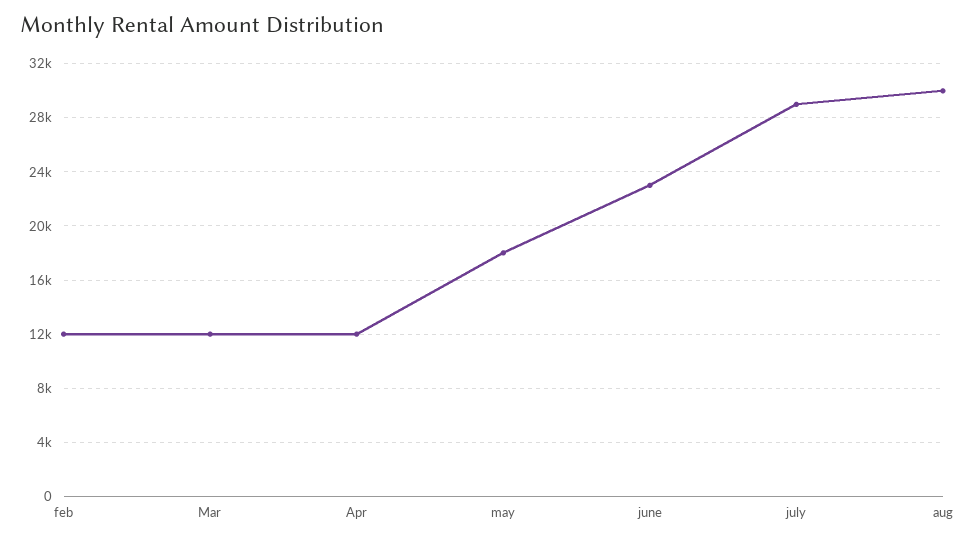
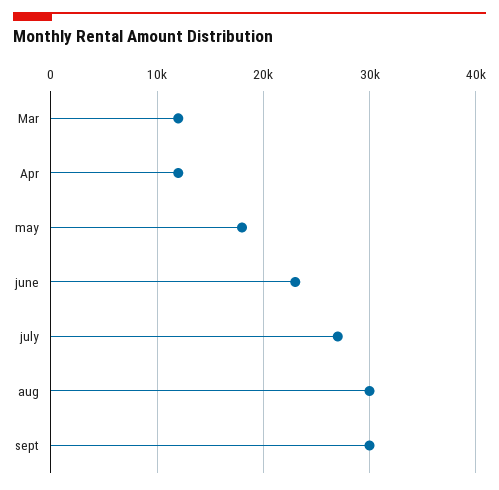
feb: 12000 -> none
july: 29000 -> 27000
sept: none -> 30000

